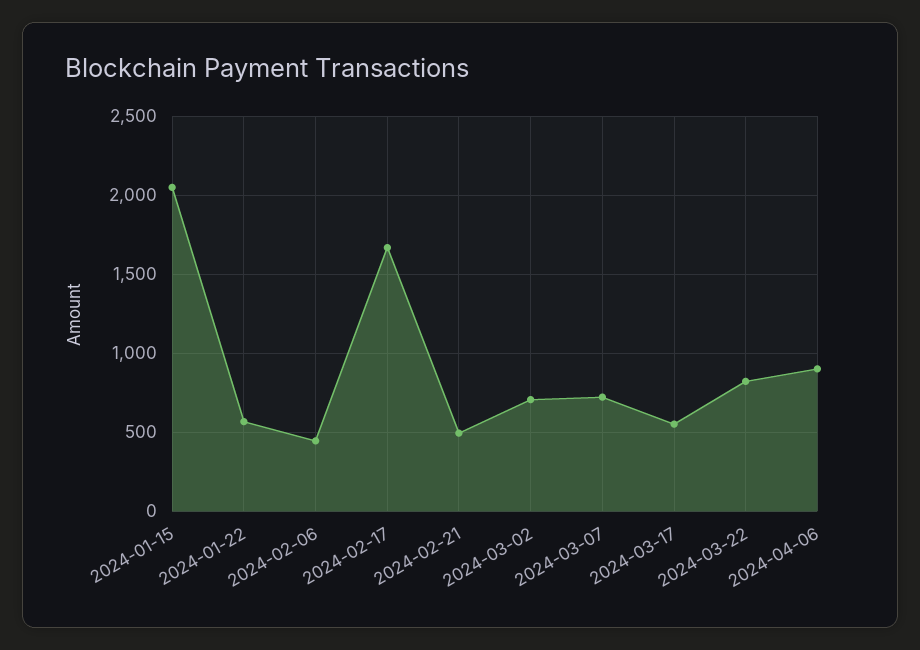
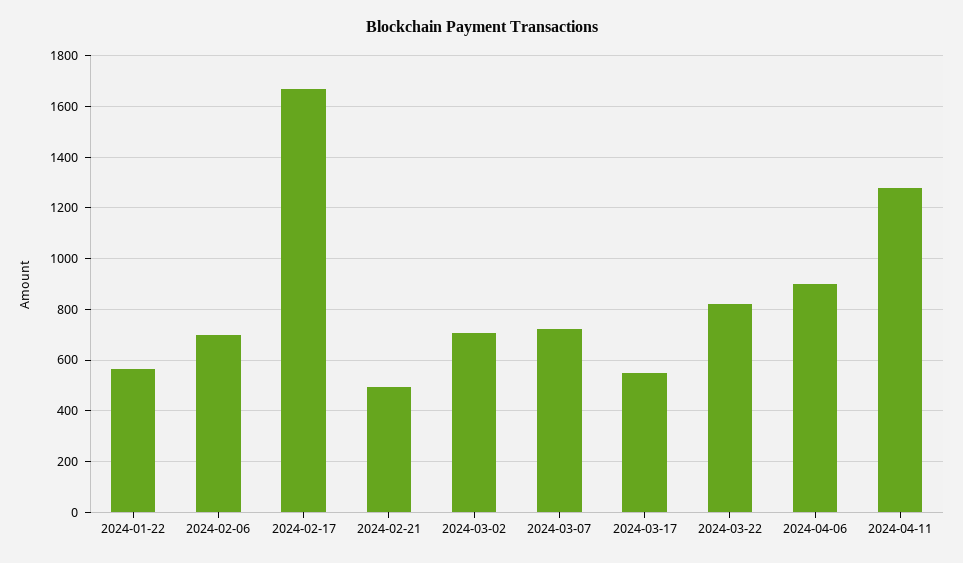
2024-01-15: 2050 -> none
2024-02-06: 450 -> 700
2024-04-11: none -> 1275

